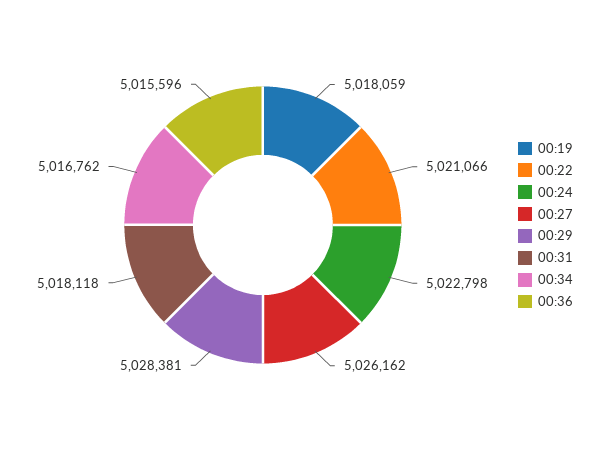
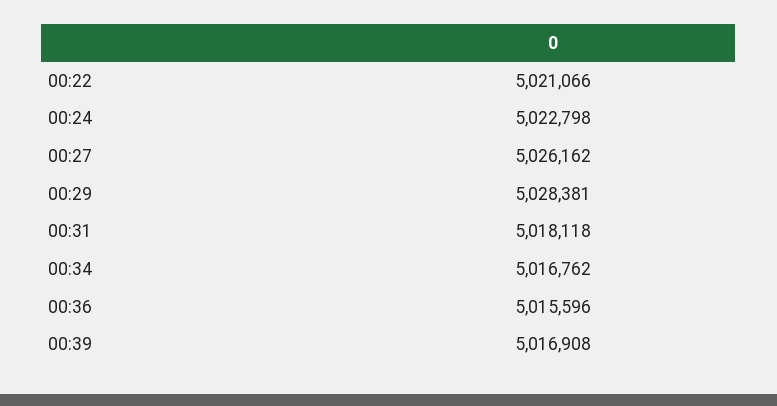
00:19: 5018059 -> none
00:39: none -> 5016908

